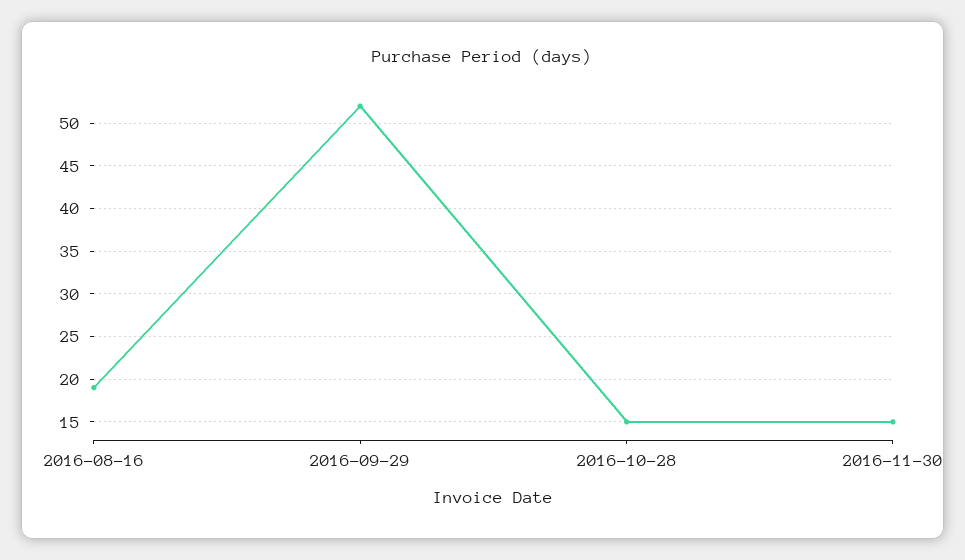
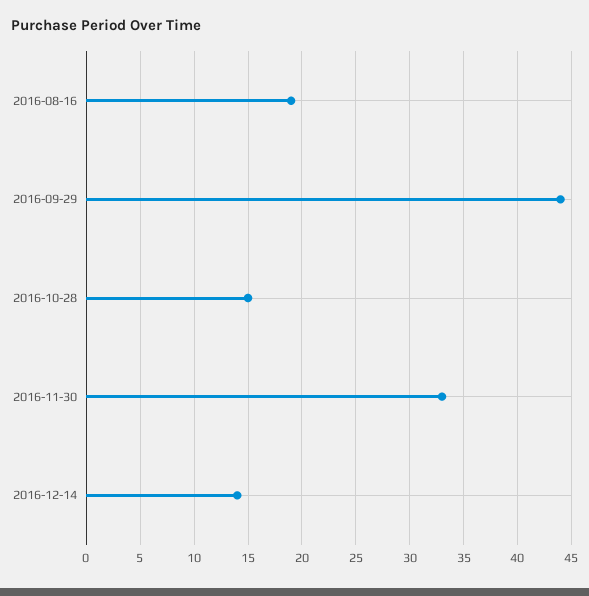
2016-09-29: 52 -> 44
2016-11-30: 15 -> 33
2016-12-14: none -> 14

